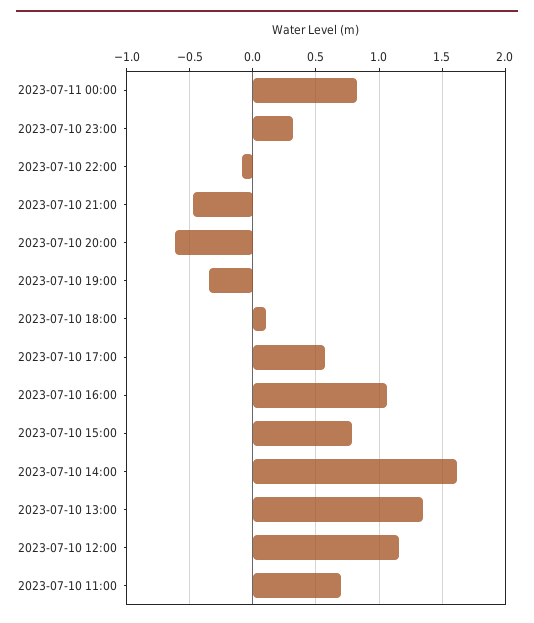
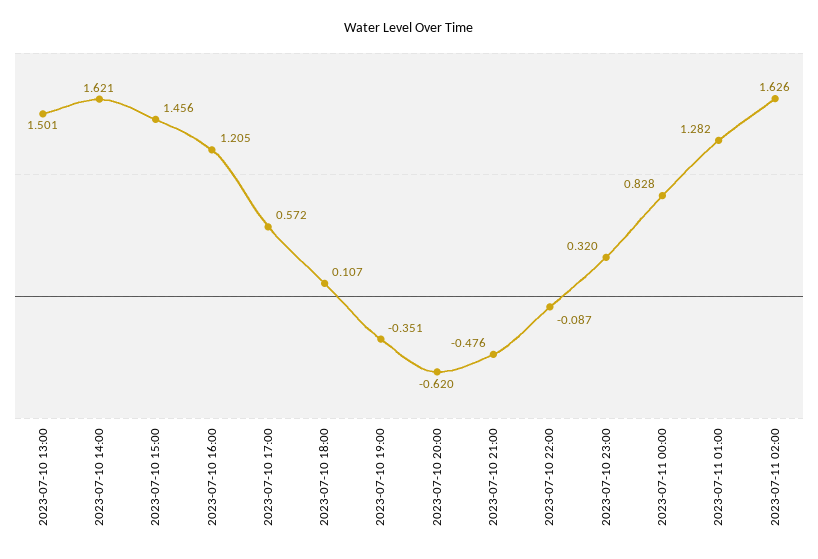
2023-07-10 16:00: 1.05 -> 1.205
2023-07-10 15:00: 0.8 -> 1.456
2023-07-10 13:00: 1.35 -> 1.501
2023-07-10 12:00: 1.15 -> none
2023-07-10 11:00: 0.7 -> none
2023-07-11 01:00: none -> 1.282
2023-07-11 02:00: none -> 1.626

